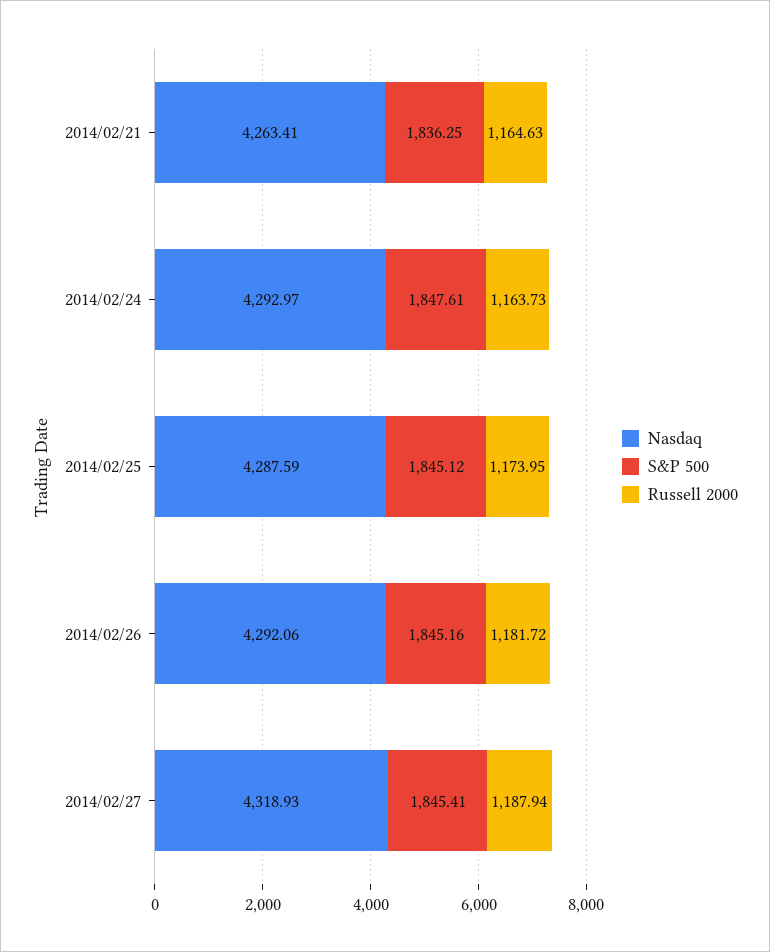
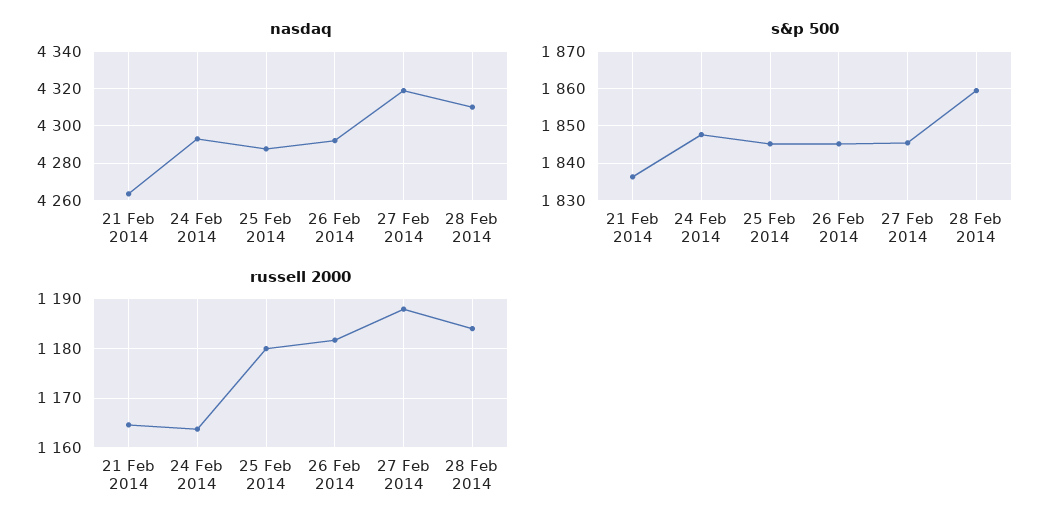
Russell 2000, 2014/02/25: 1173.95 -> 1180
Nasdaq, 28 Feb 2014: none -> 4310
S&P 500, 28 Feb 2014: none -> 1860
Russell 2000, 28 Feb 2014: none -> 1184

